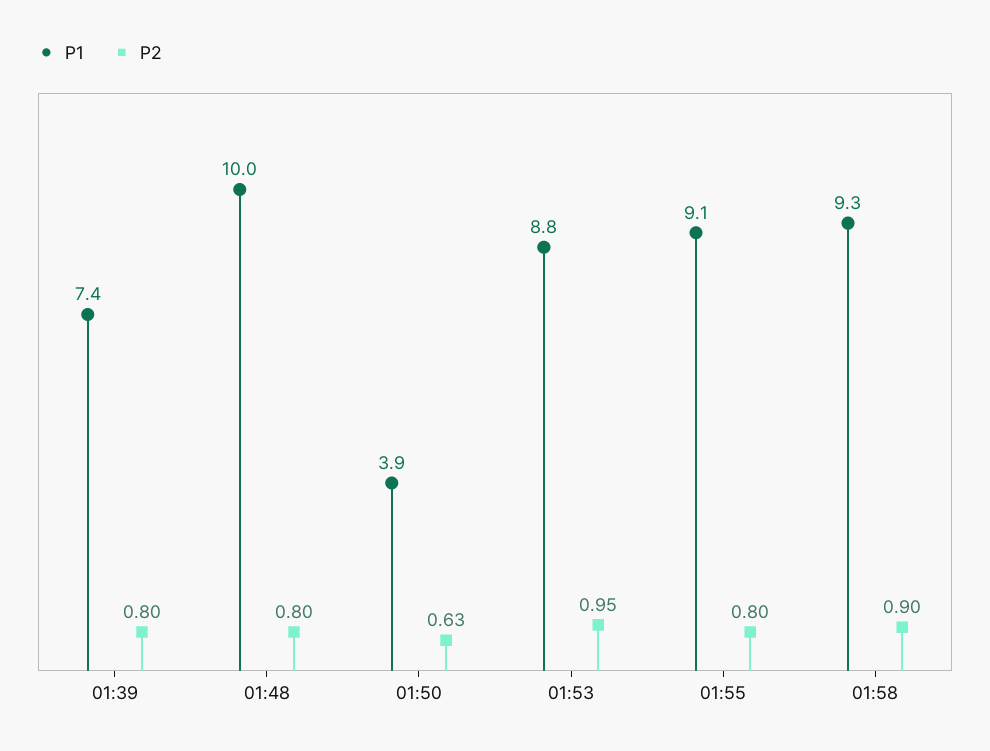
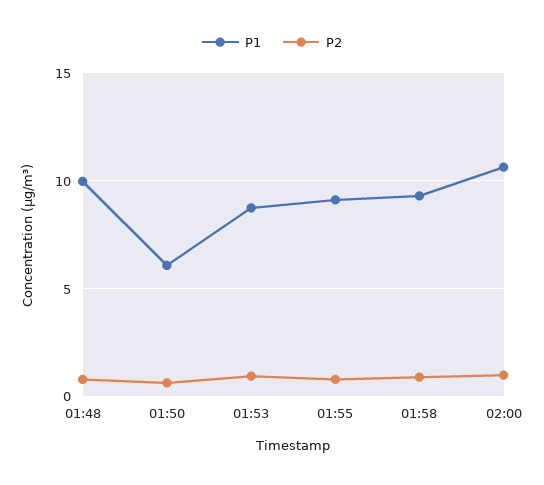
P1, 01:39: 7.4 -> none
P2, 01:39: 0.8 -> none
P1, 01:50: 3.9 -> 6
P1, 02:00: none -> 10.5
P2, 02:00: none -> 1

